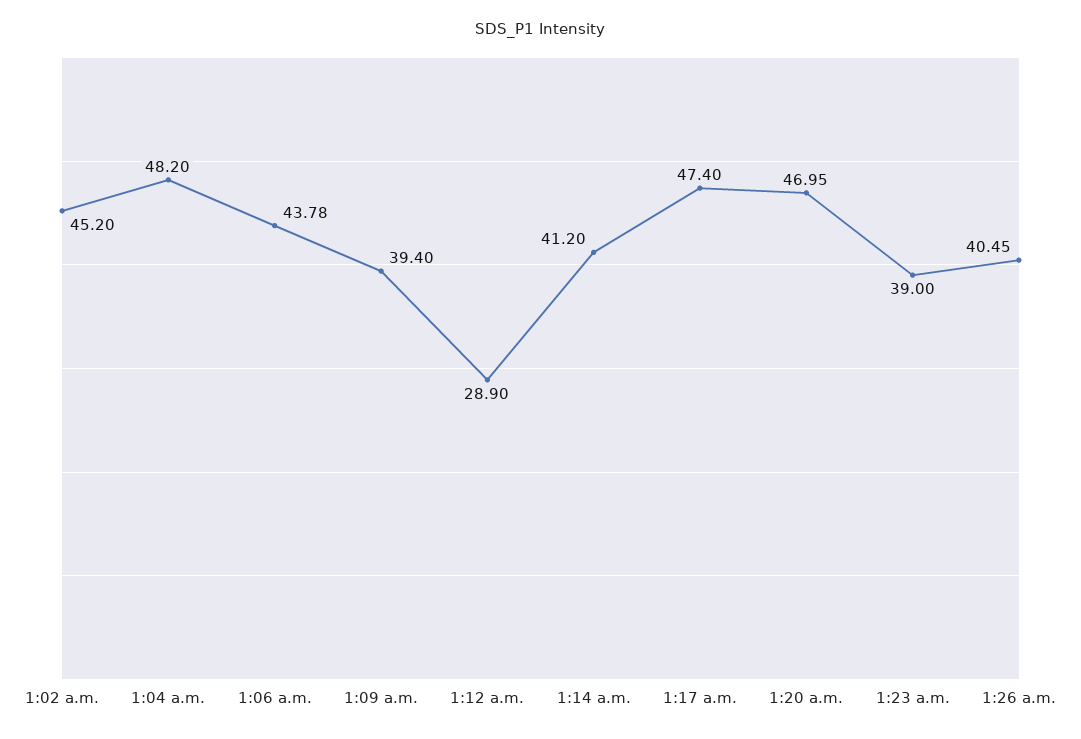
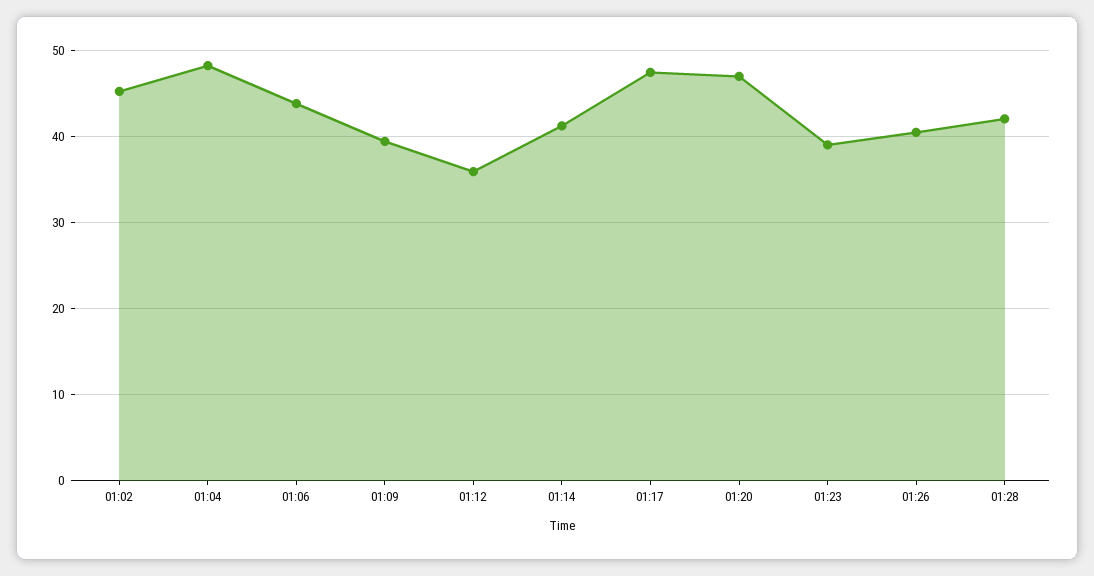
1:12 a.m.: 28.9 -> 36
01:28: none -> 42

